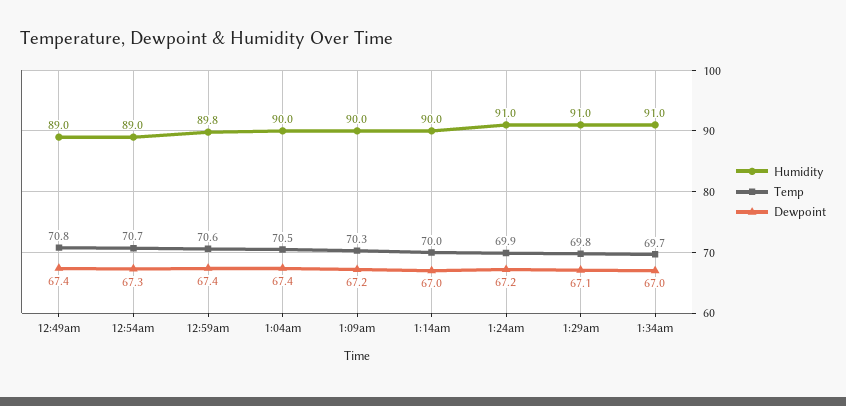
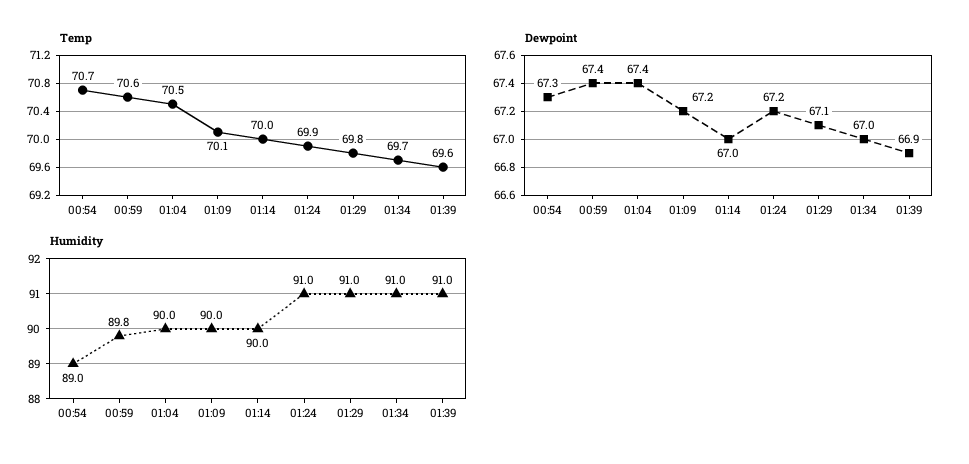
Humidity, 12:49am: 89 -> none
Temp, 12:49am: 70.8 -> none
Dewpoint, 12:49am: 67.4 -> none
Temp, 1:09am: 70.3 -> 70.1
Temp, 01:39: none -> 69.6
Dewpoint, 01:39: none -> 66.9
Humidity, 01:39: none -> 91

